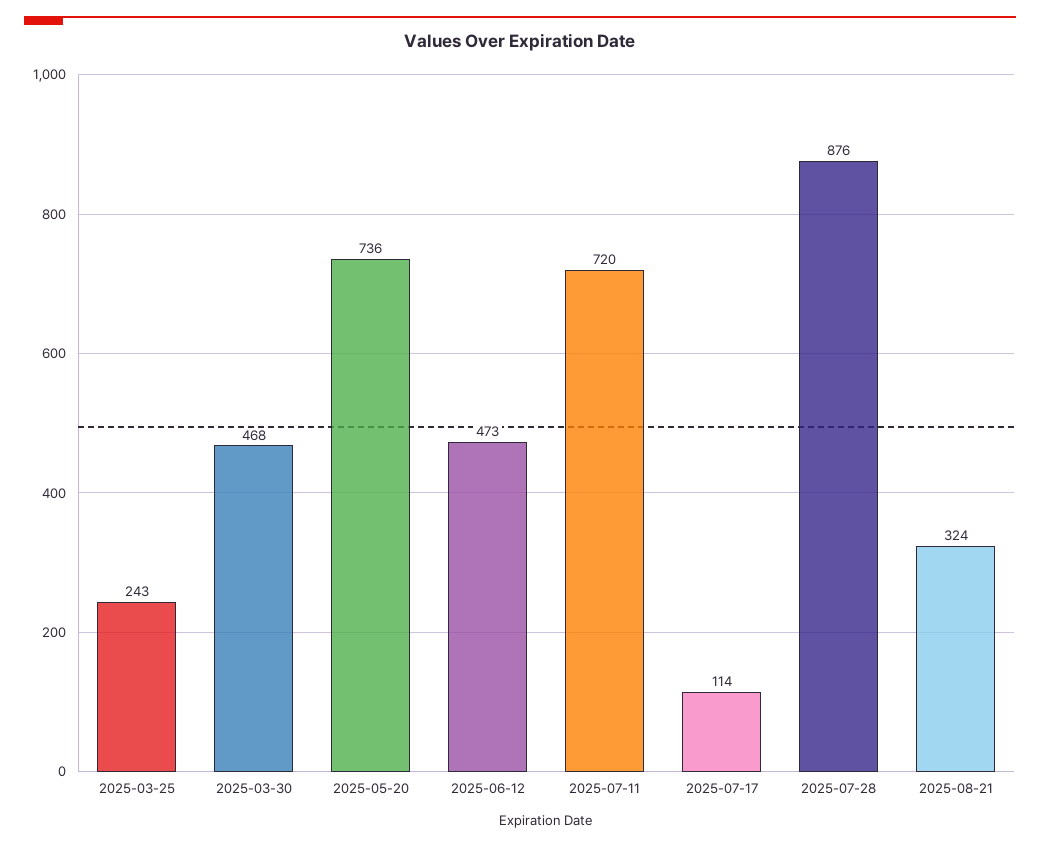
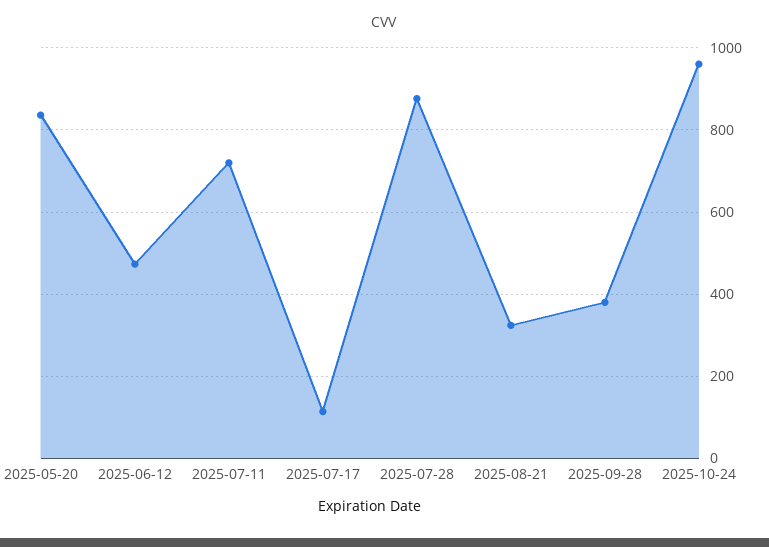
2025-03-25: 243 -> none
2025-03-30: 468 -> none
2025-05-20: 736 -> 840
2025-09-28: none -> 380
2025-10-24: none -> 960

